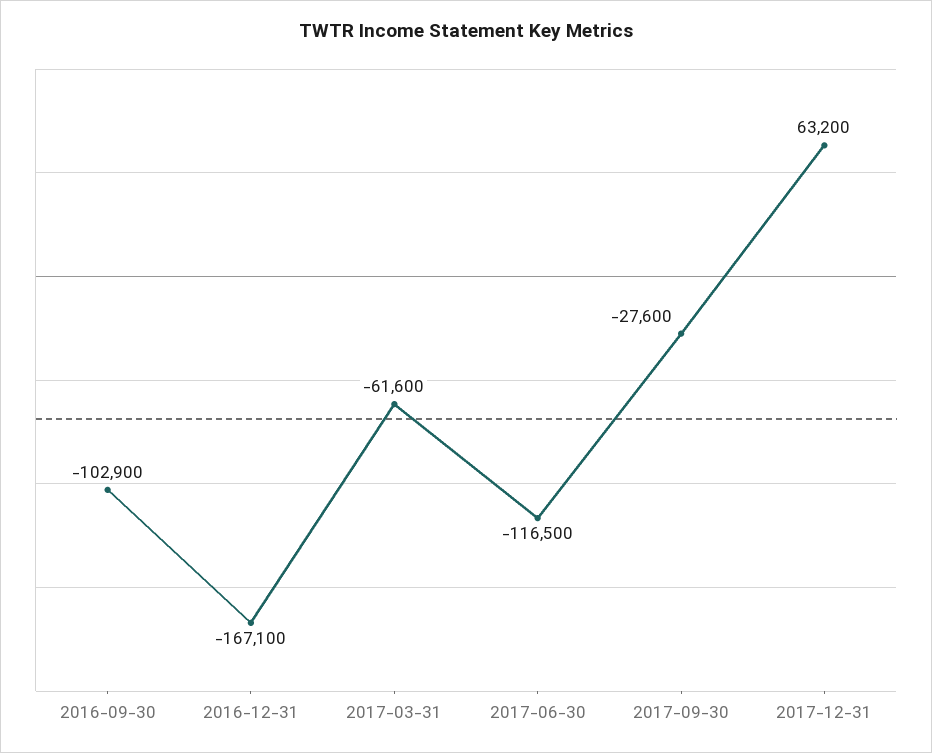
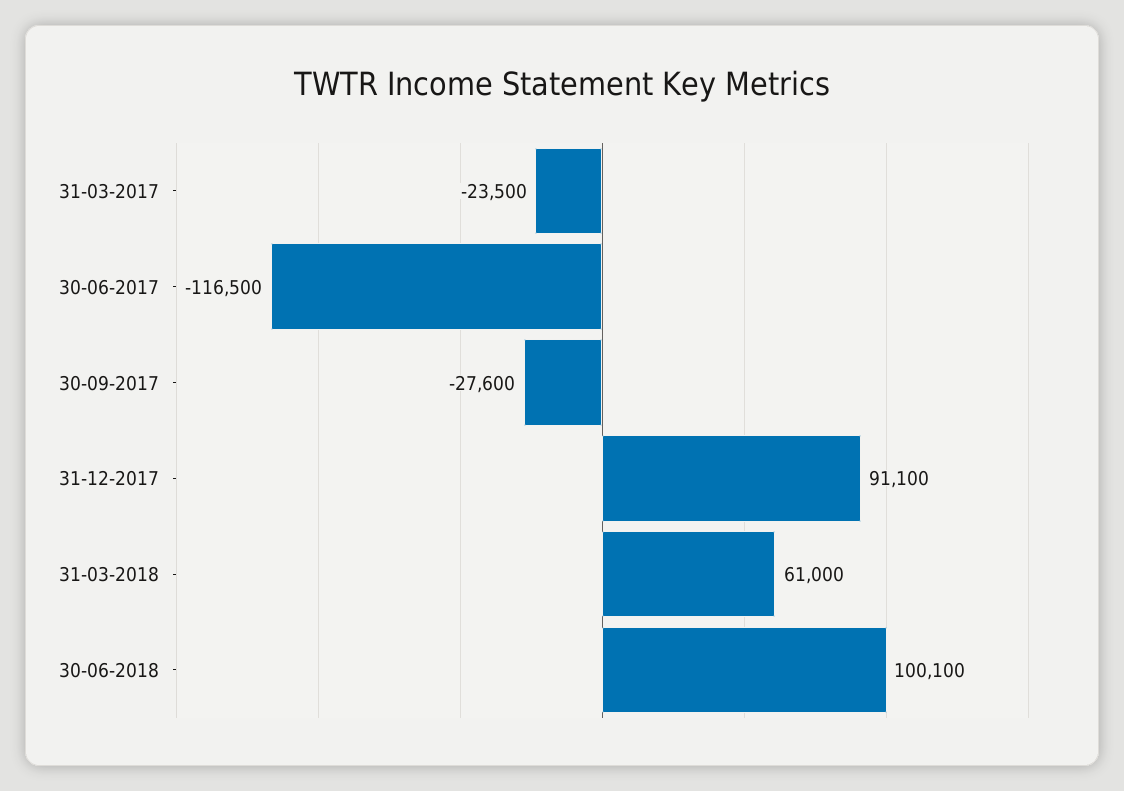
2016-09-30: -102900 -> none
2016-12-31: -167100 -> none
2017-03-31: -61600 -> -23500
2017-12-31: 63200 -> 91100
31-03-2018: none -> 61000
30-06-2018: none -> 100100

